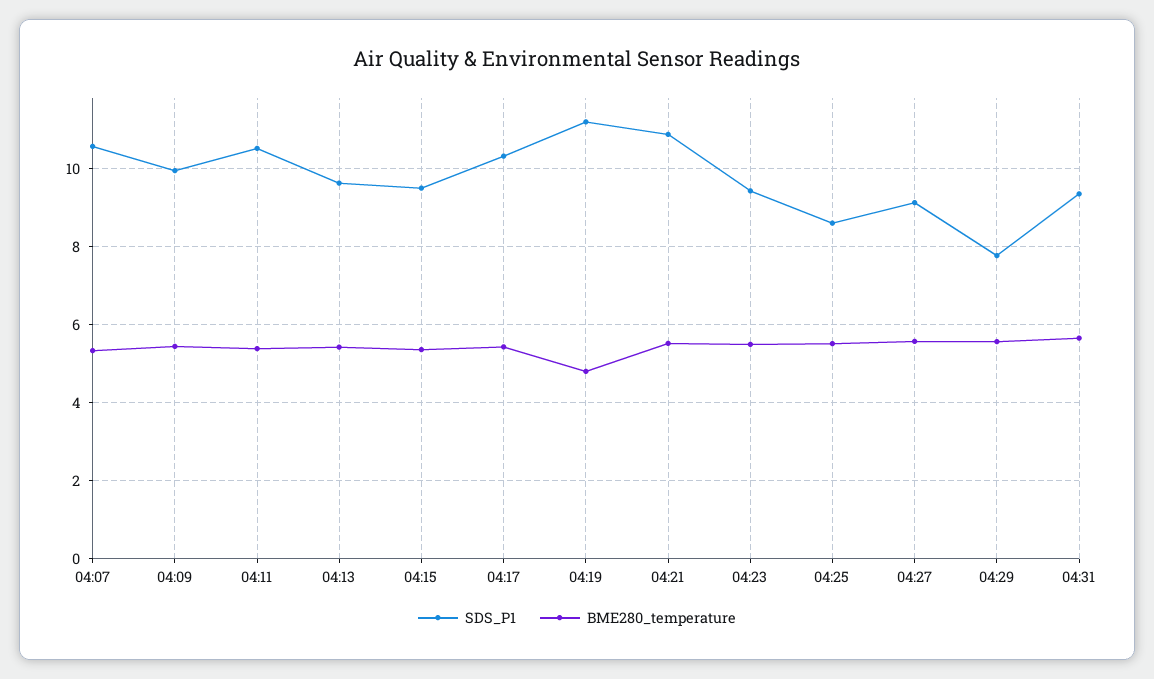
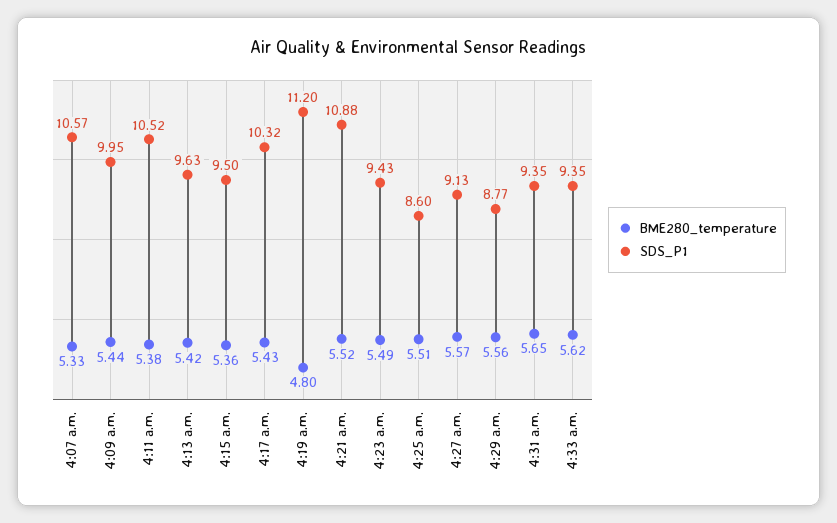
SDS_P1, 04:29: 7.8 -> 8.77
BME280_temperature, 4:33 a.m.: none -> 5.62
SDS_P1, 4:33 a.m.: none -> 9.35

